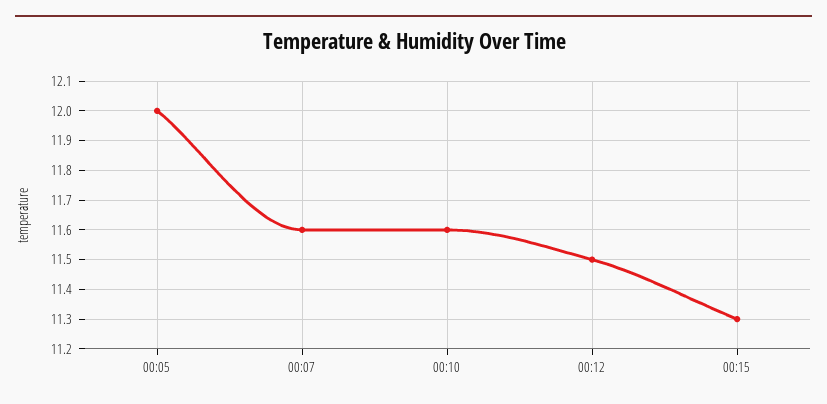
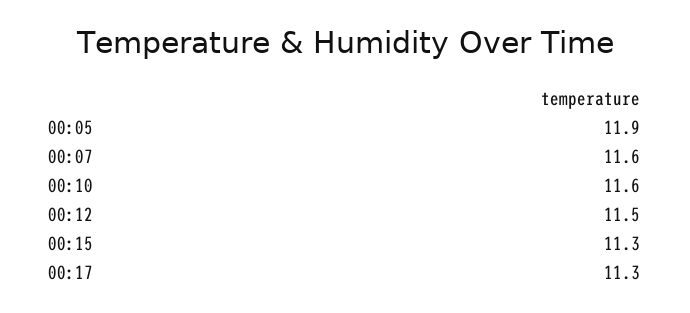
00:05: 12 -> 11.9
00:17: none -> 11.3

